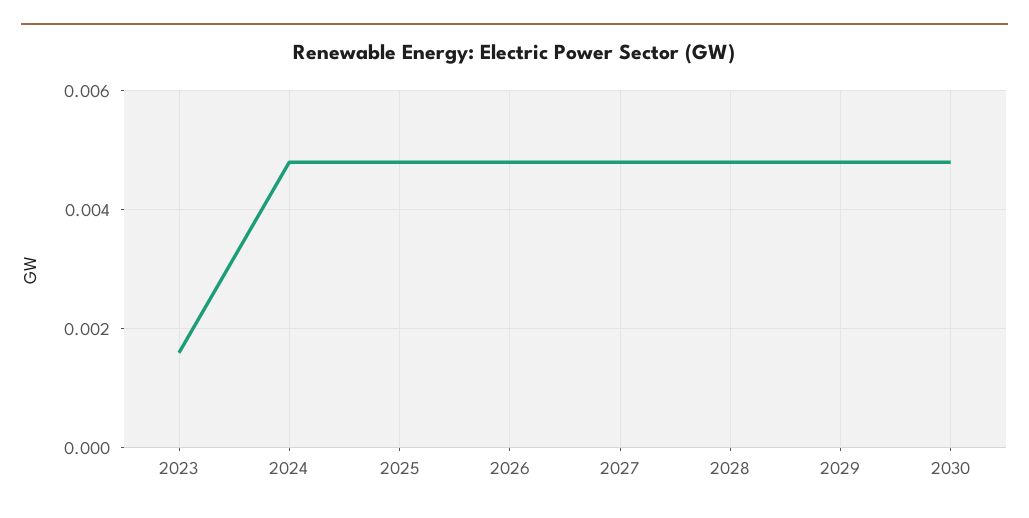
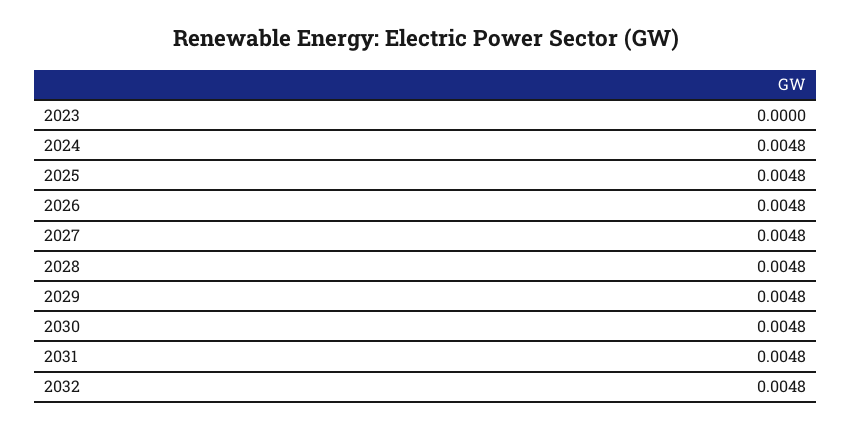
2023: 0.0015 -> 0
2031: none -> 0.0048
2032: none -> 0.0048

